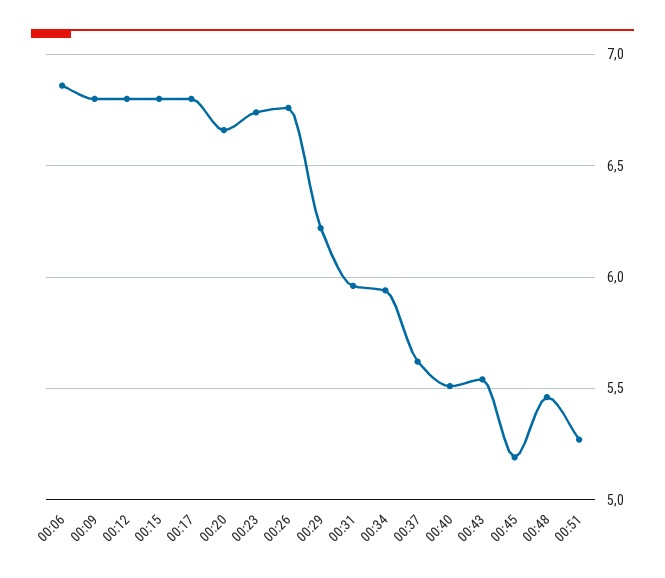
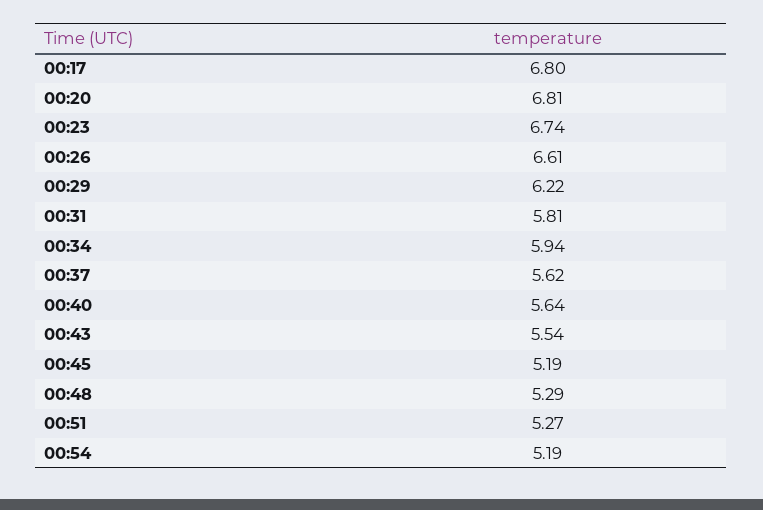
00:06: 6.85 -> none
00:09: 6.8 -> none
00:12: 6.8 -> none
00:15: 6.8 -> none
00:20: 6.65 -> 6.81
00:26: 6.75 -> 6.61
00:31: 5.95 -> 5.81
00:40: 5.5 -> 5.64
00:48: 5.45 -> 5.29
00:54: none -> 5.19

